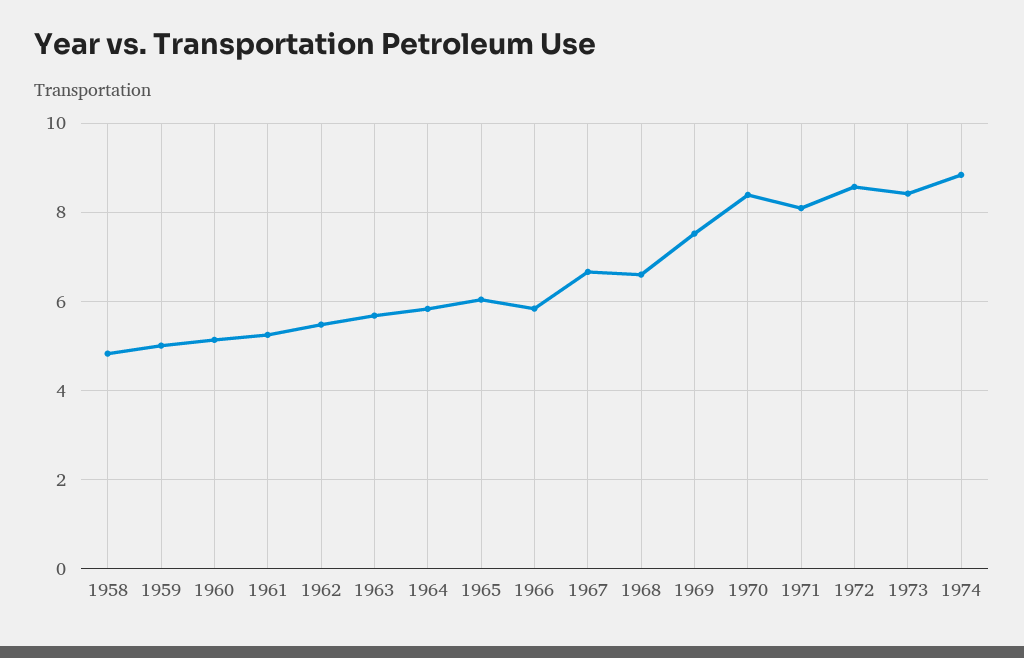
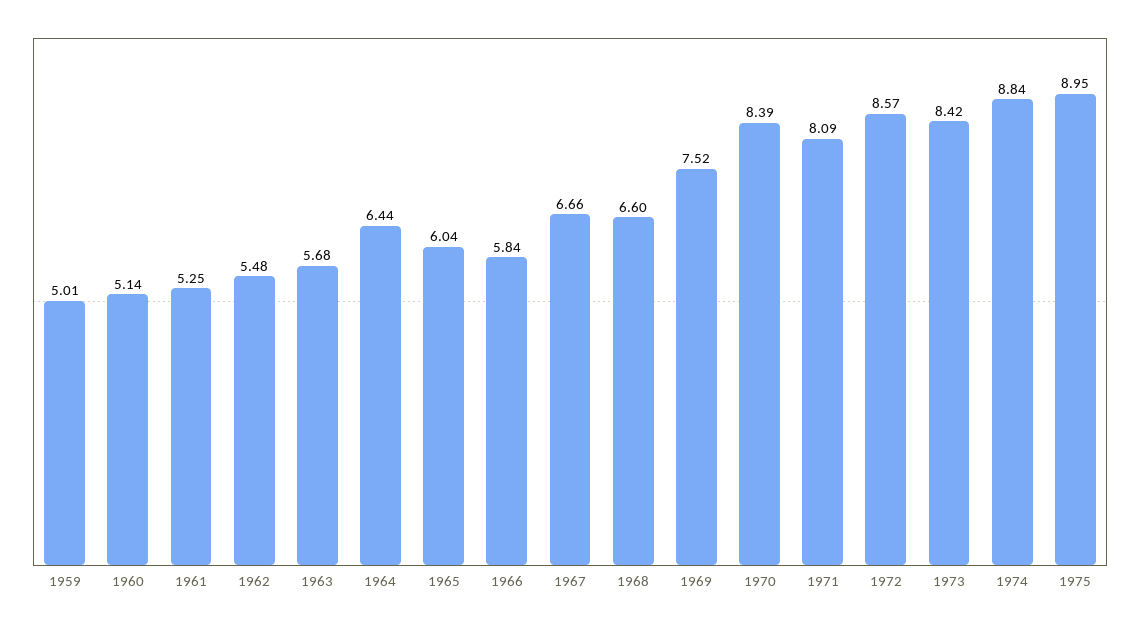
1958: 4.8 -> none
1964: 5.8 -> 6.44
1975: none -> 8.95

